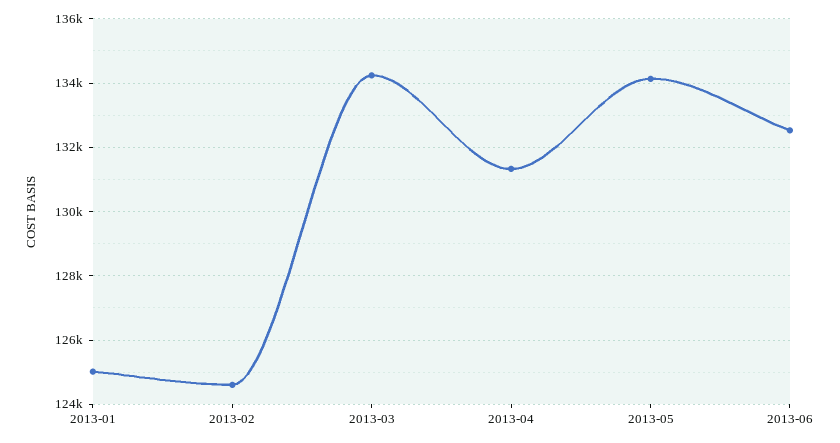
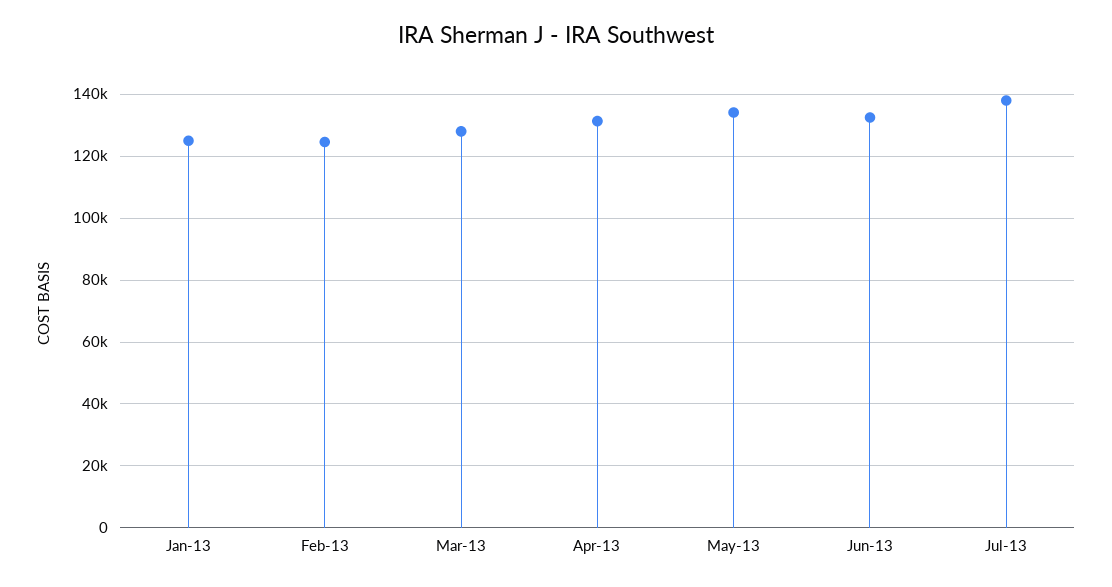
2013-03: 134200 -> 128000
Jul-13: none -> 138000

